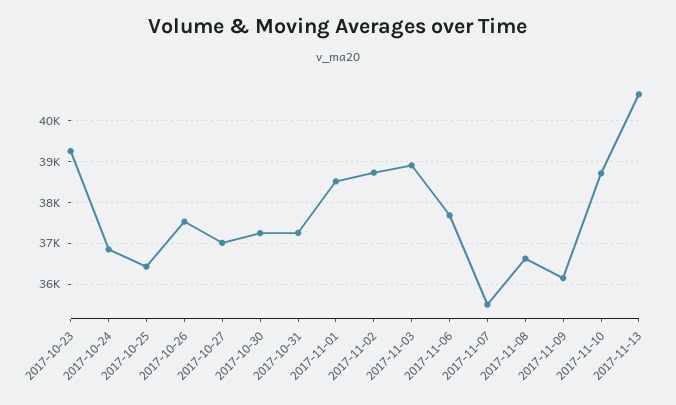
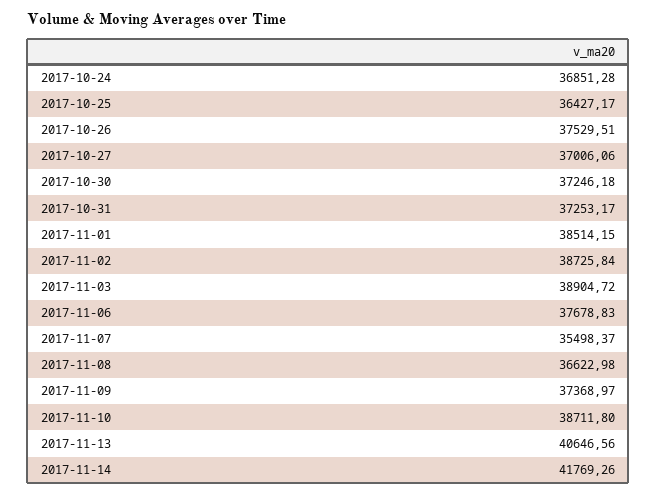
2017-10-23: 39200 -> none
2017-11-09: 36200 -> 37368.97
2017-11-14: none -> 41769.26

